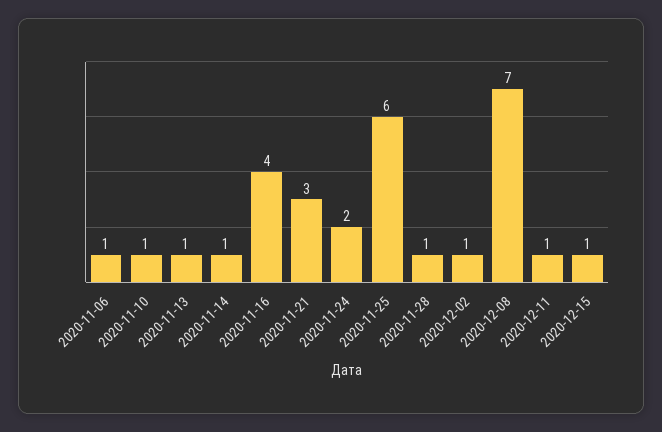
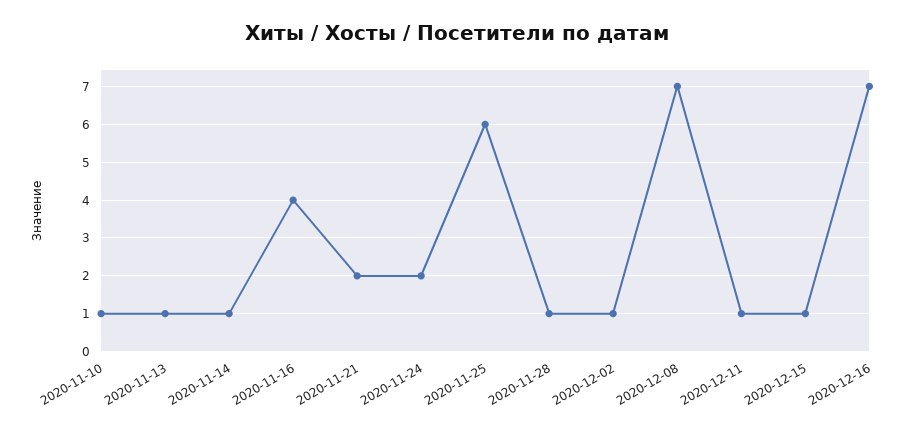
2020-11-06: 1 -> none
2020-11-21: 3 -> 2
2020-12-16: none -> 7

